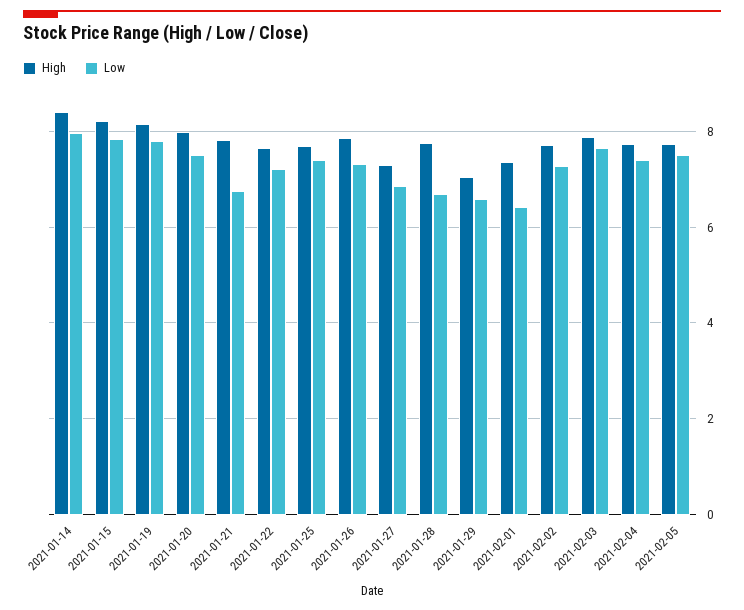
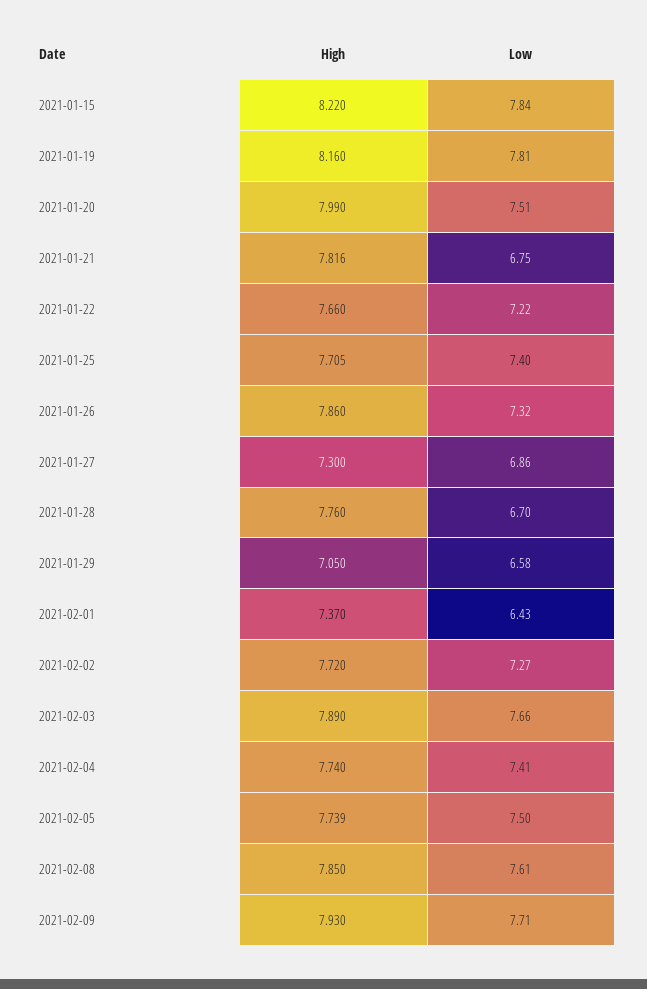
High, 2021-01-14: 8.4 -> none
Low, 2021-01-14: 8 -> none
High, 2021-02-08: none -> 7.85
Low, 2021-02-08: none -> 7.61
High, 2021-02-09: none -> 7.93
Low, 2021-02-09: none -> 7.71

